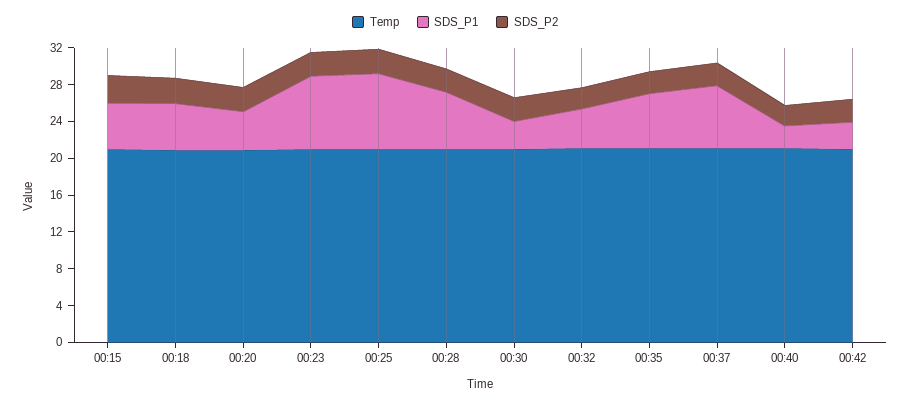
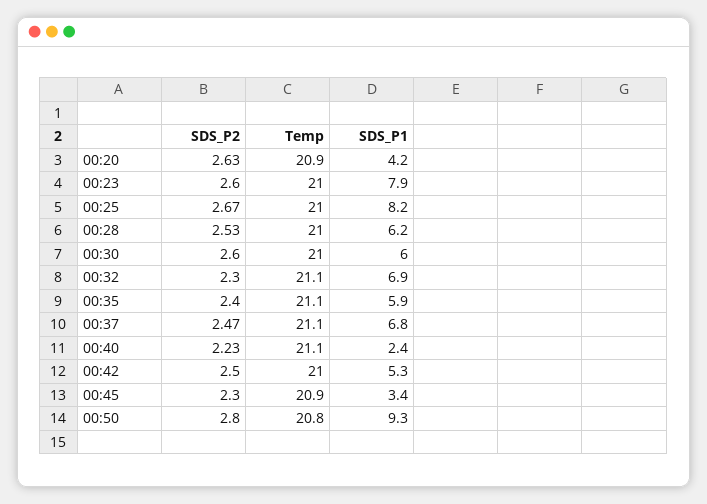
Temp, 00:15: 21 -> none
SDS_P1, 00:15: 5 -> none
SDS_P2, 00:15: 3 -> none
Temp, 00:18: 21 -> none
SDS_P1, 00:18: 5 -> none
SDS_P2, 00:18: 3 -> none
SDS_P1, 00:30: 3 -> 6
SDS_P1, 00:32: 4 -> 6.9
SDS_P1, 00:42: 3 -> 5.3
SDS_P2, 00:45: none -> 2.3
Temp, 00:45: none -> 20.9
SDS_P1, 00:45: none -> 3.4
SDS_P2, 00:50: none -> 2.8
Temp, 00:50: none -> 20.8
SDS_P1, 00:50: none -> 9.3

